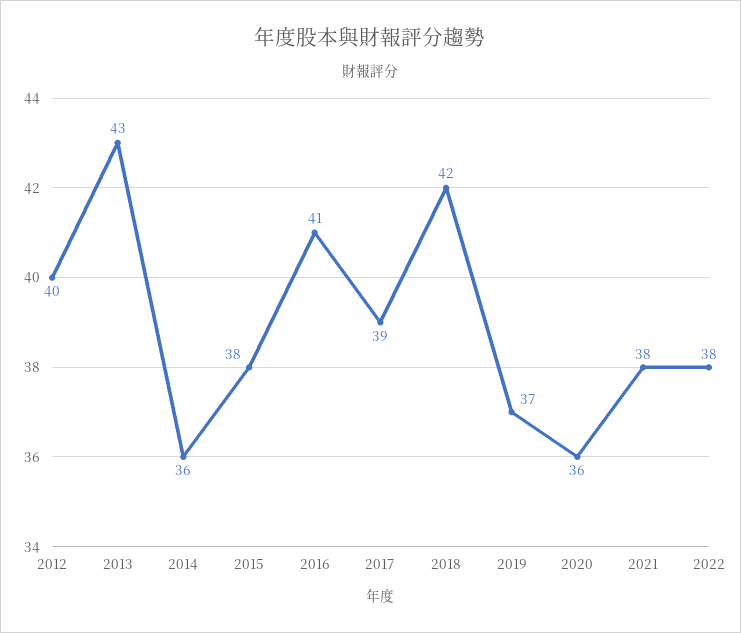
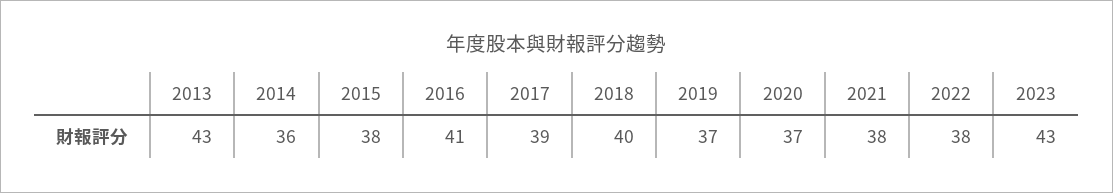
2012: 40 -> none
2018: 42 -> 40
2020: 36 -> 37
2023: none -> 43

